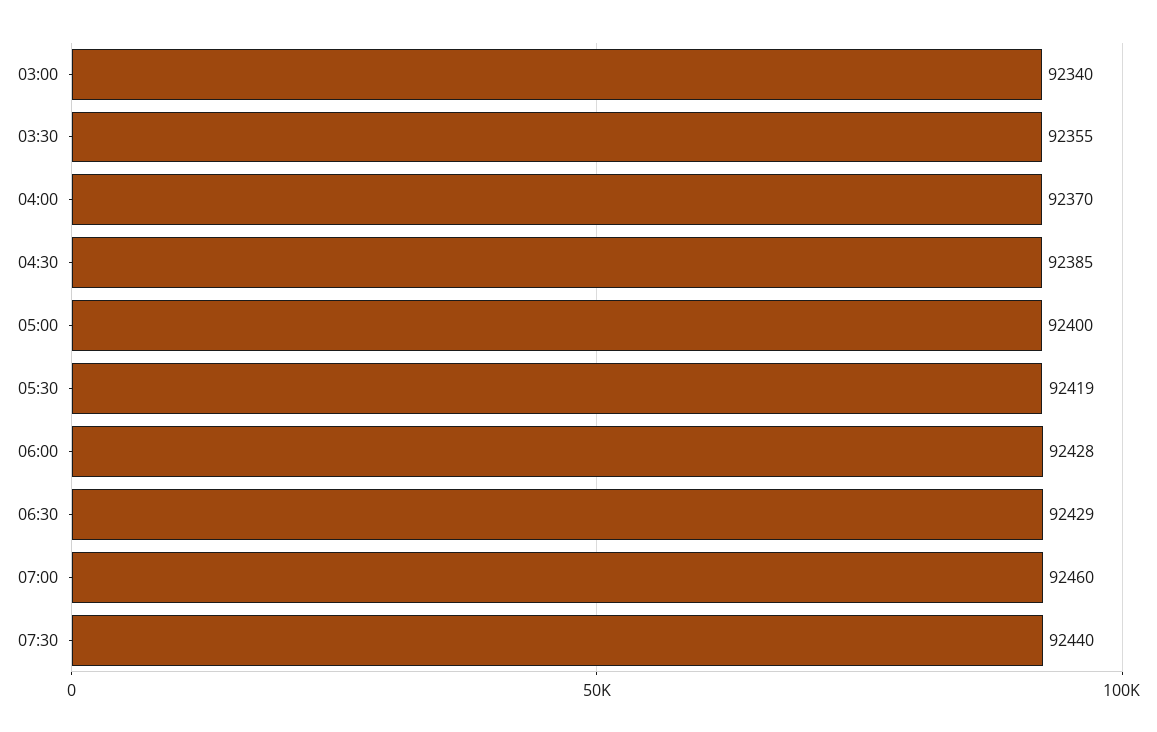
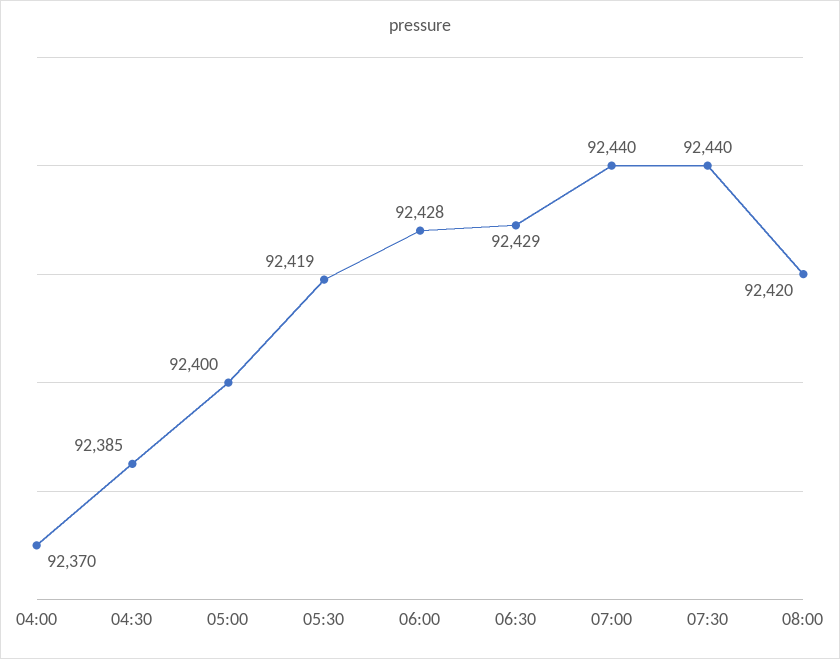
03:00: 92340 -> none
03:30: 92355 -> none
07:00: 92460 -> 92440
08:00: none -> 92420

